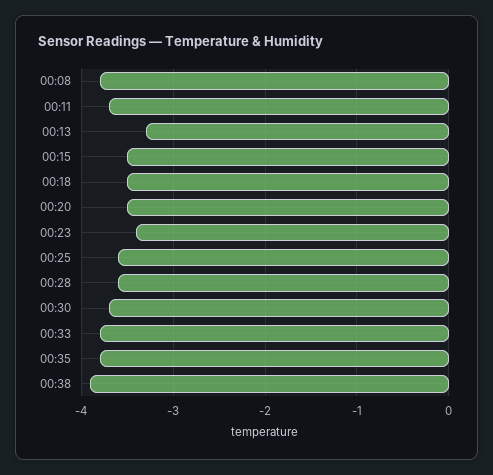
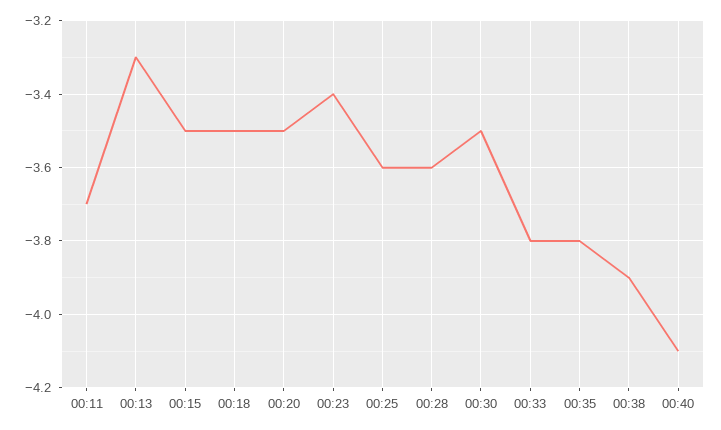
00:08: -3.8 -> none
00:30: -3.7 -> -3.5
00:40: none -> -4.1

